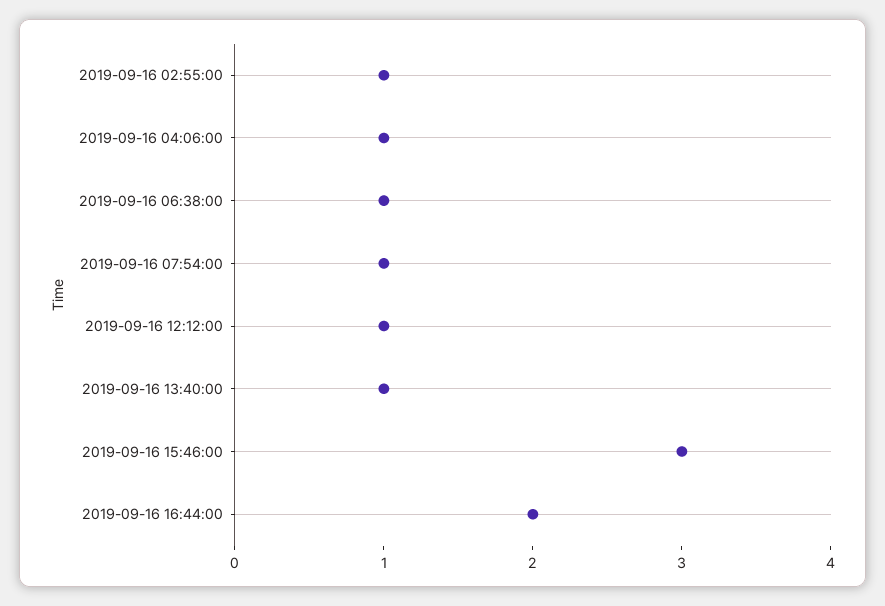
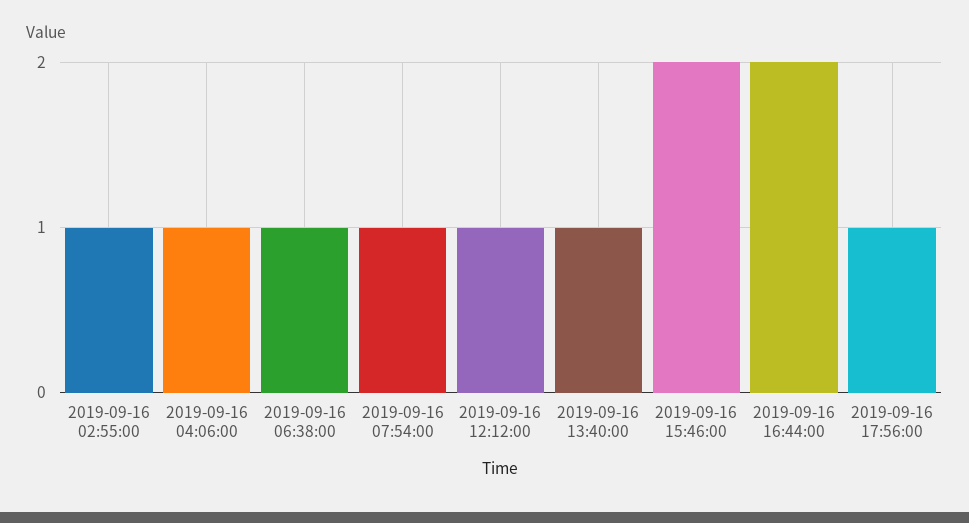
2019-09-16 15:46:00: 3 -> 2
2019-09-16 17:56:00: none -> 1

